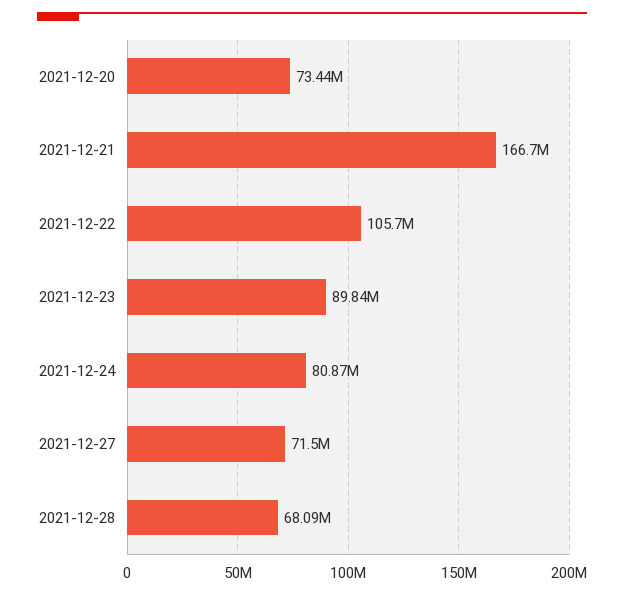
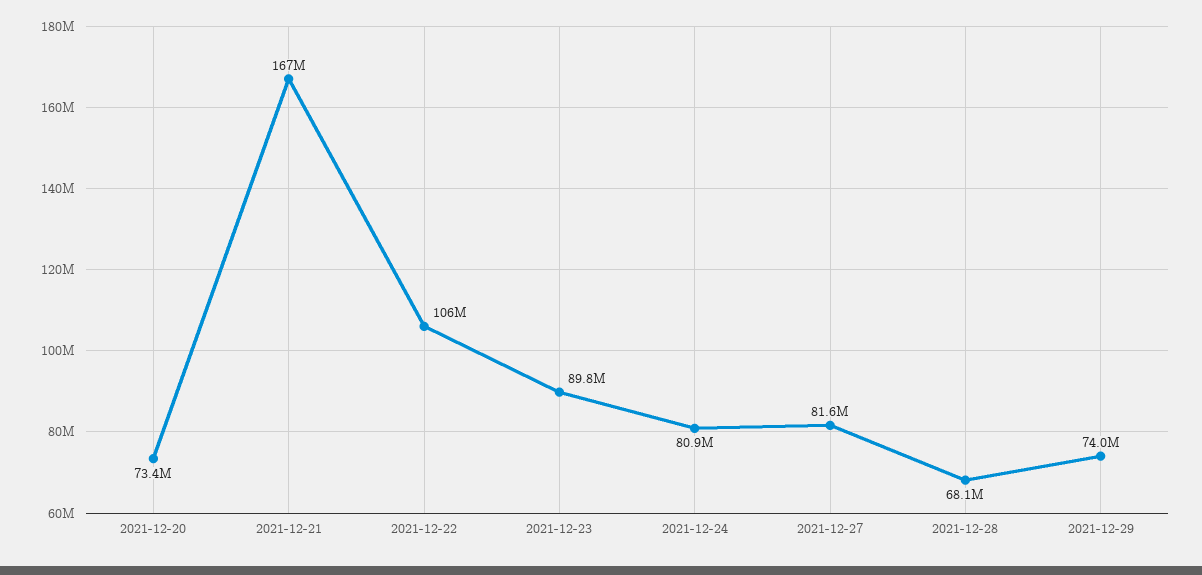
2021-12-27: 71500000 -> 81600000
2021-12-29: none -> 74000000

